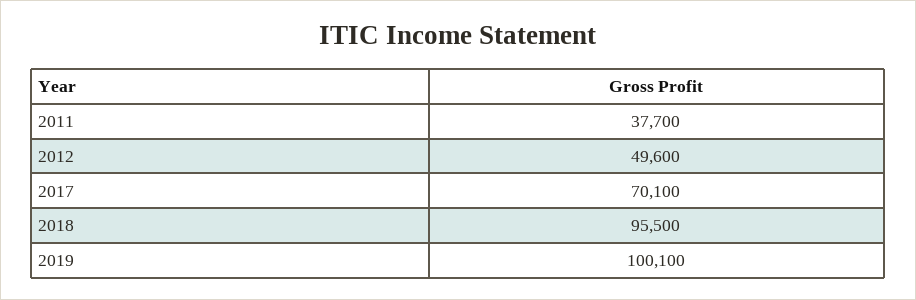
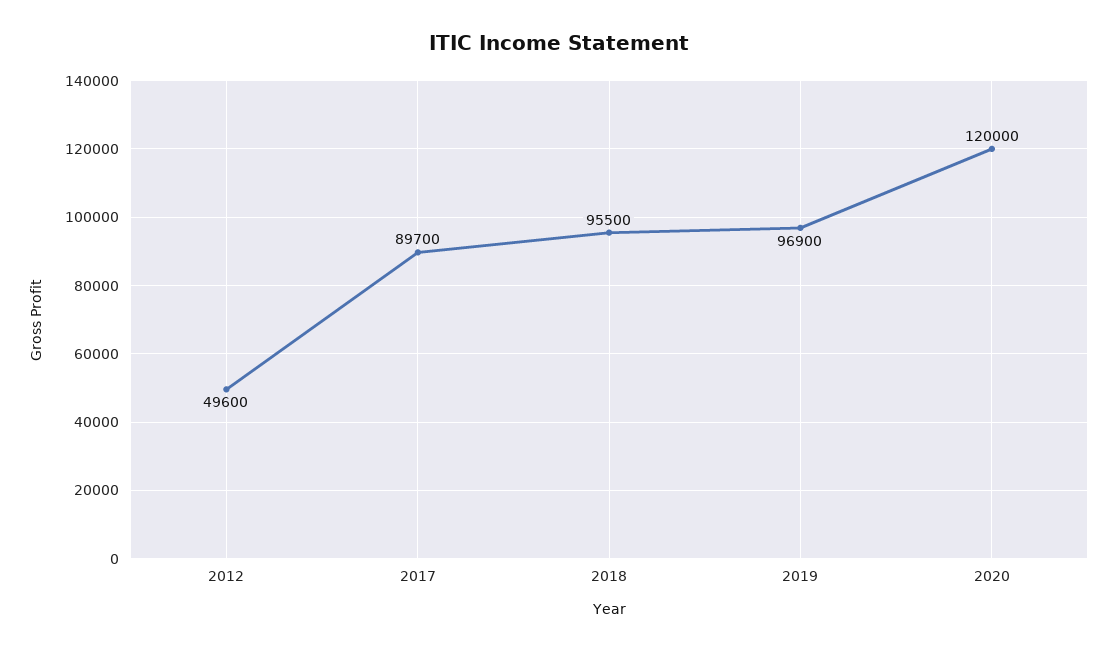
2011: 37700 -> none
2017: 70100 -> 89700
2019: 100100 -> 96900
2020: none -> 120000

